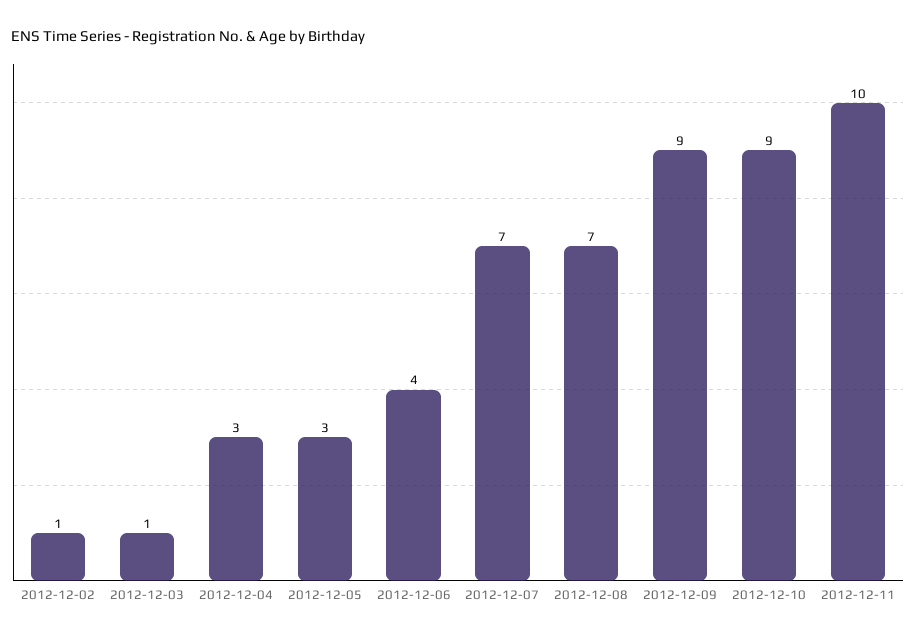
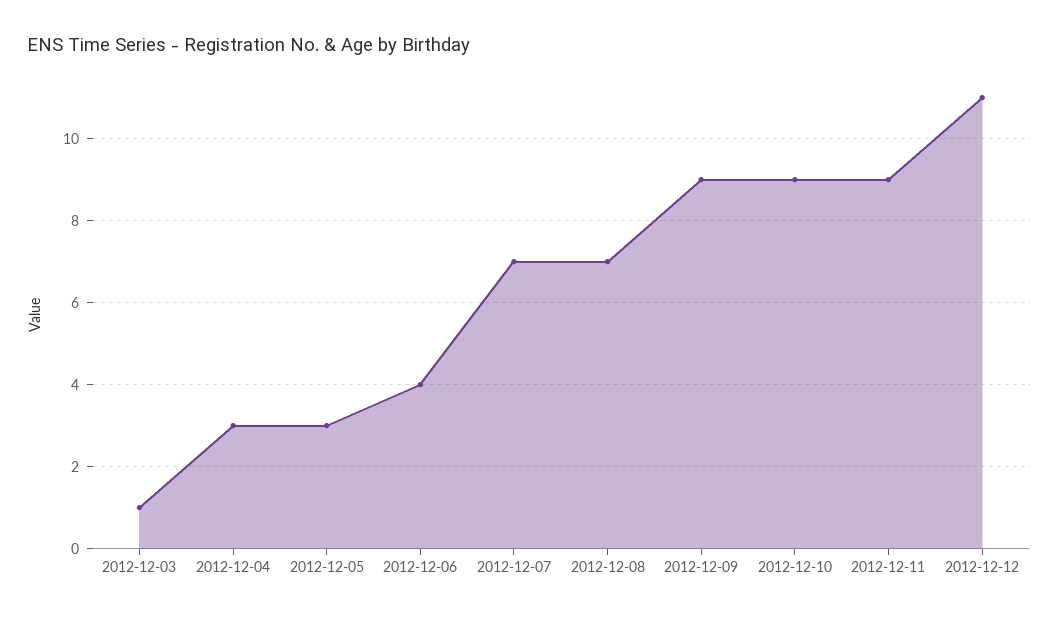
2012-12-02: 1 -> none
2012-12-11: 10 -> 9
2012-12-12: none -> 11

